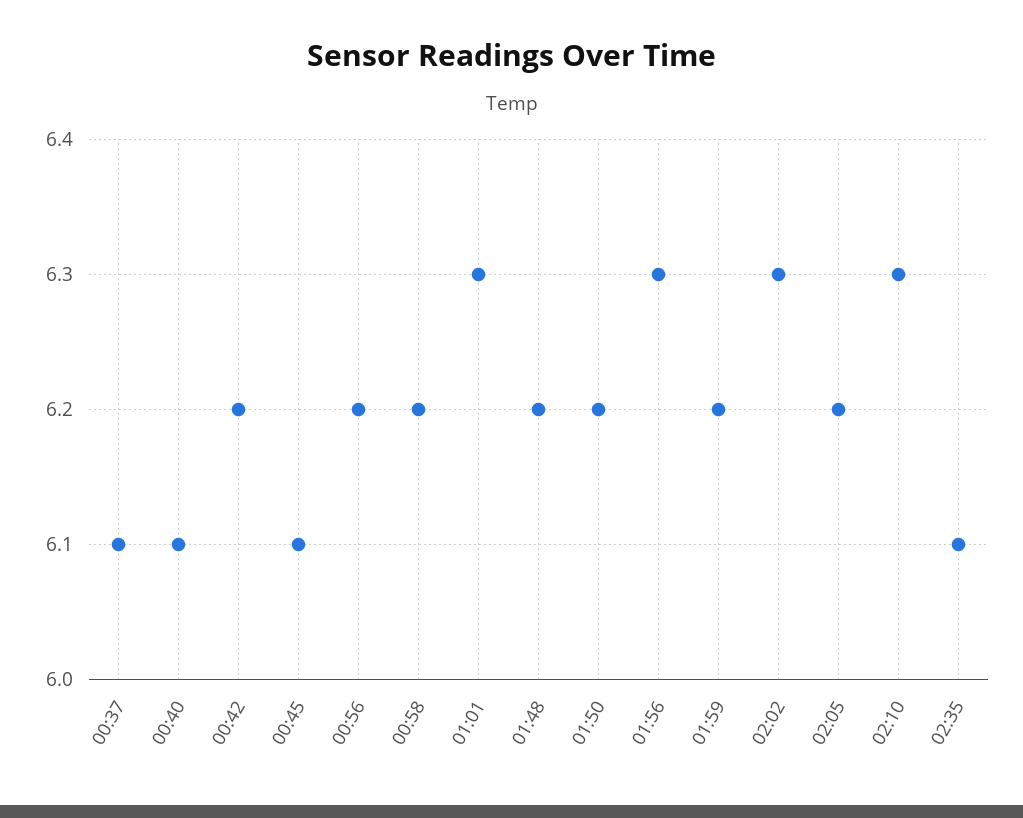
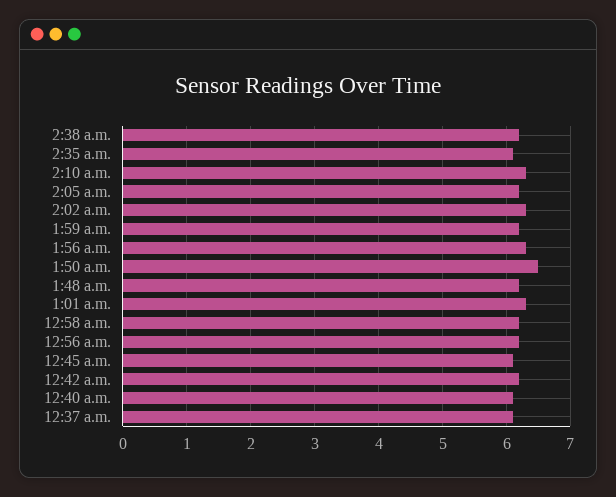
01:50: 6.2 -> 6.5
2:38 a.m.: none -> 6.2

